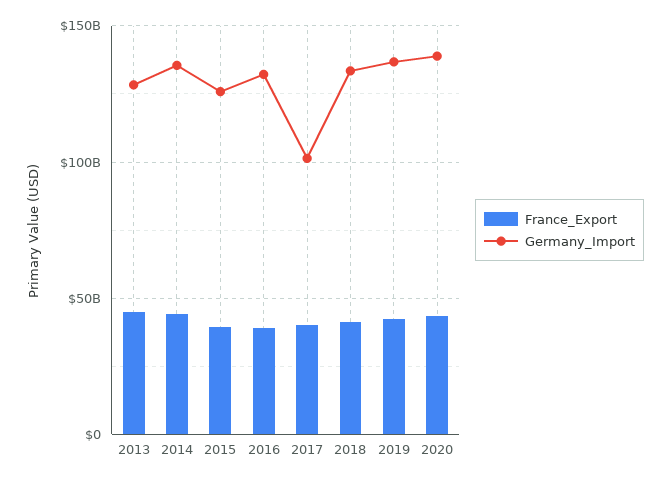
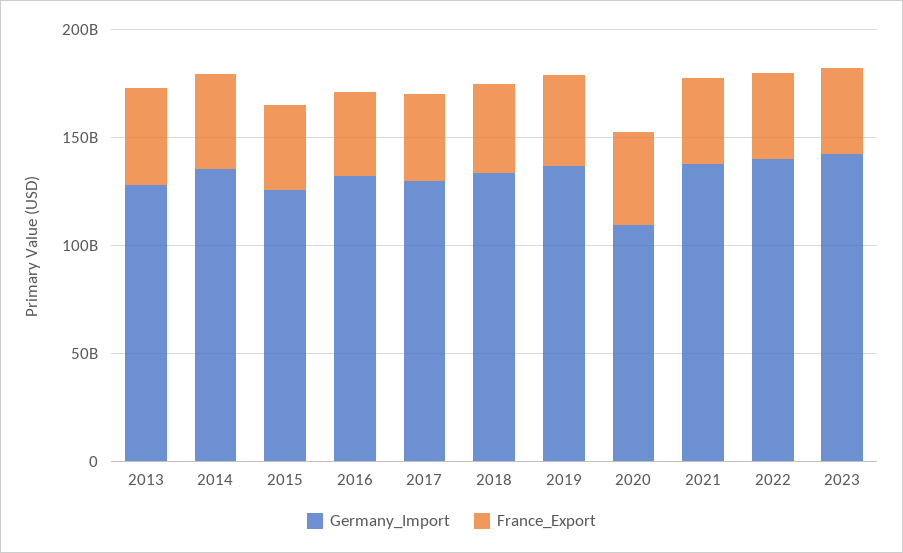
Germany_Import, 2017: 100000000000 -> 130000000000
Germany_Import, 2020: 140000000000 -> 110000000000
Germany_Import, 2021: none -> 140000000000
France_Export, 2021: none -> 40000000000
Germany_Import, 2022: none -> 140000000000
France_Export, 2022: none -> 40000000000
Germany_Import, 2023: none -> 140000000000
France_Export, 2023: none -> 40000000000

